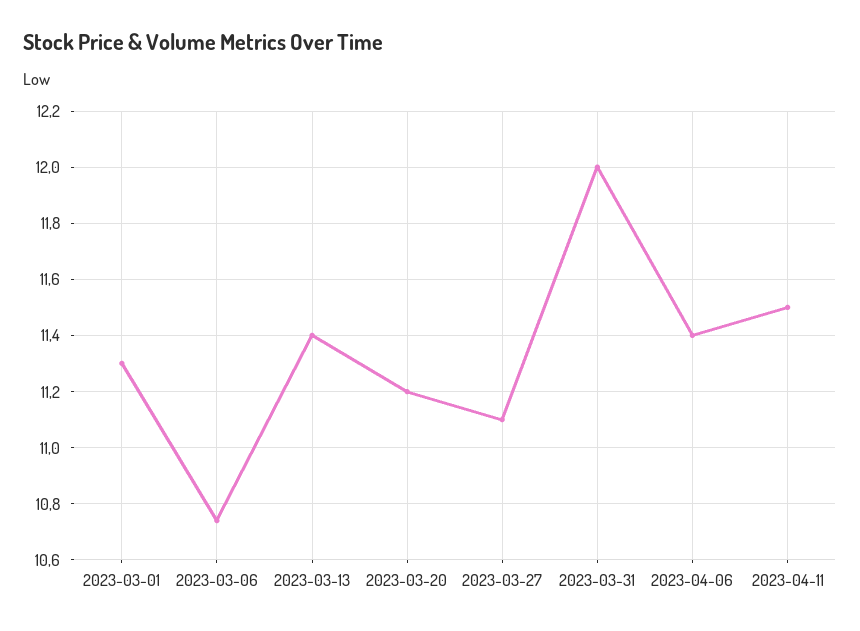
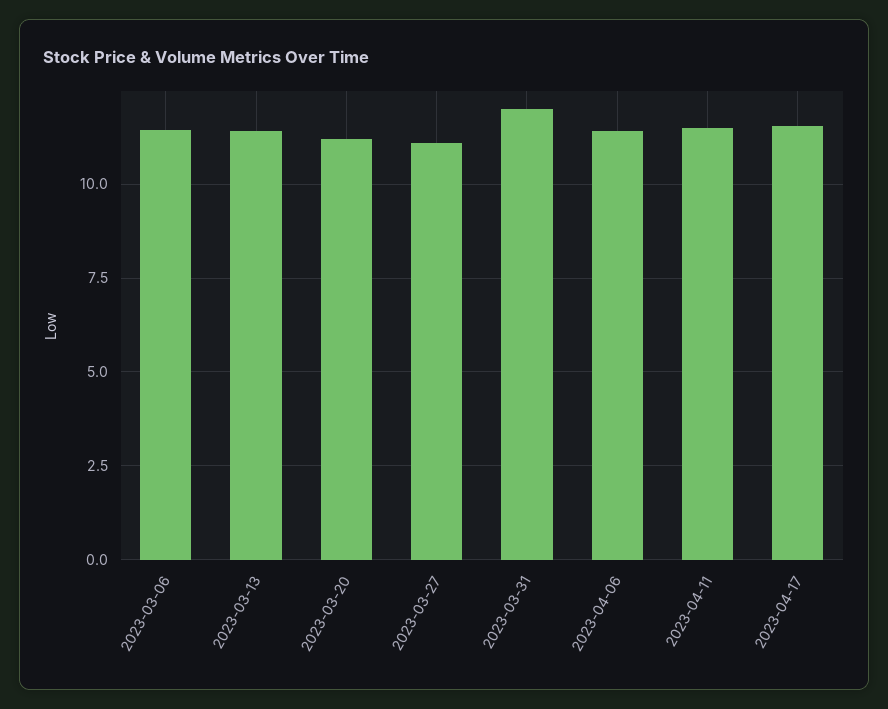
2023-03-01: 11.3 -> none
2023-03-06: 10.75 -> 11.5
2023-04-17: none -> 11.5

